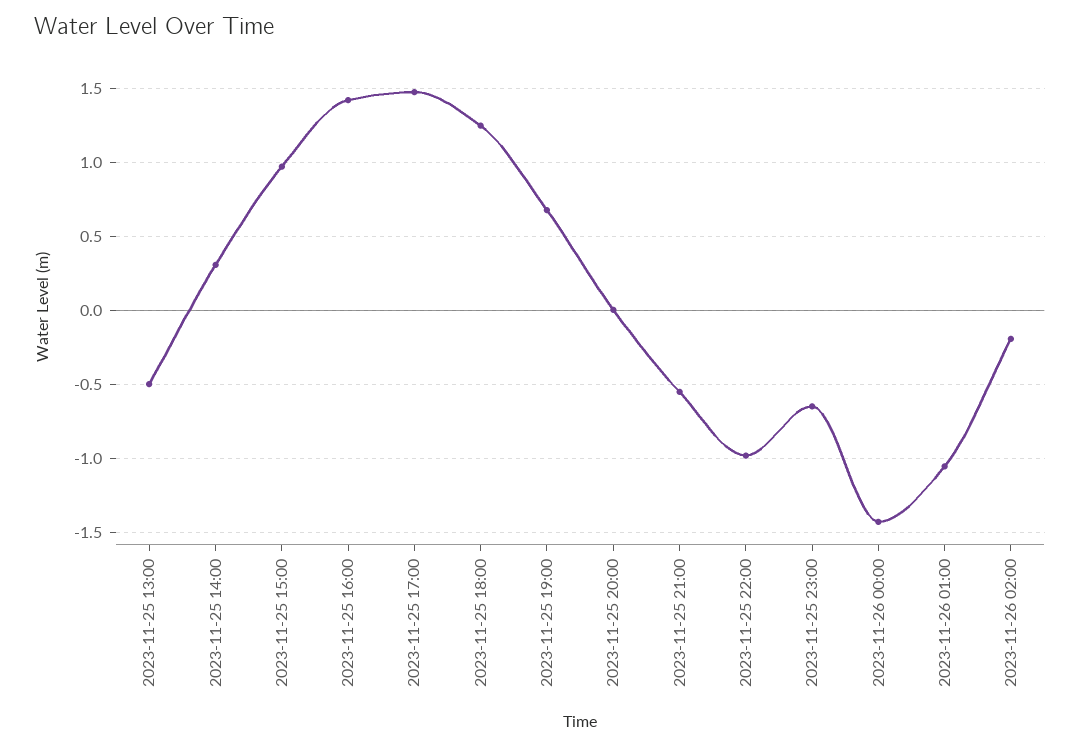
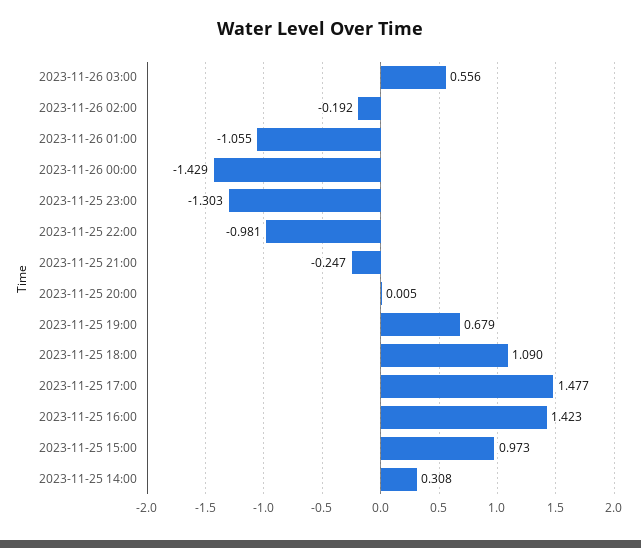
2023-11-25 13:00: -0.5 -> none
2023-11-25 18:00: 1.25 -> 1.09
2023-11-25 21:00: -0.55 -> -0.247
2023-11-25 23:00: -0.65 -> -1.303
2023-11-26 03:00: none -> 0.556

